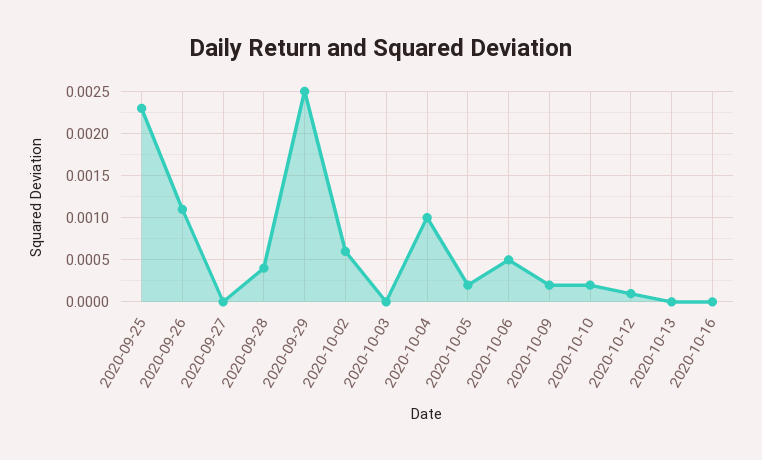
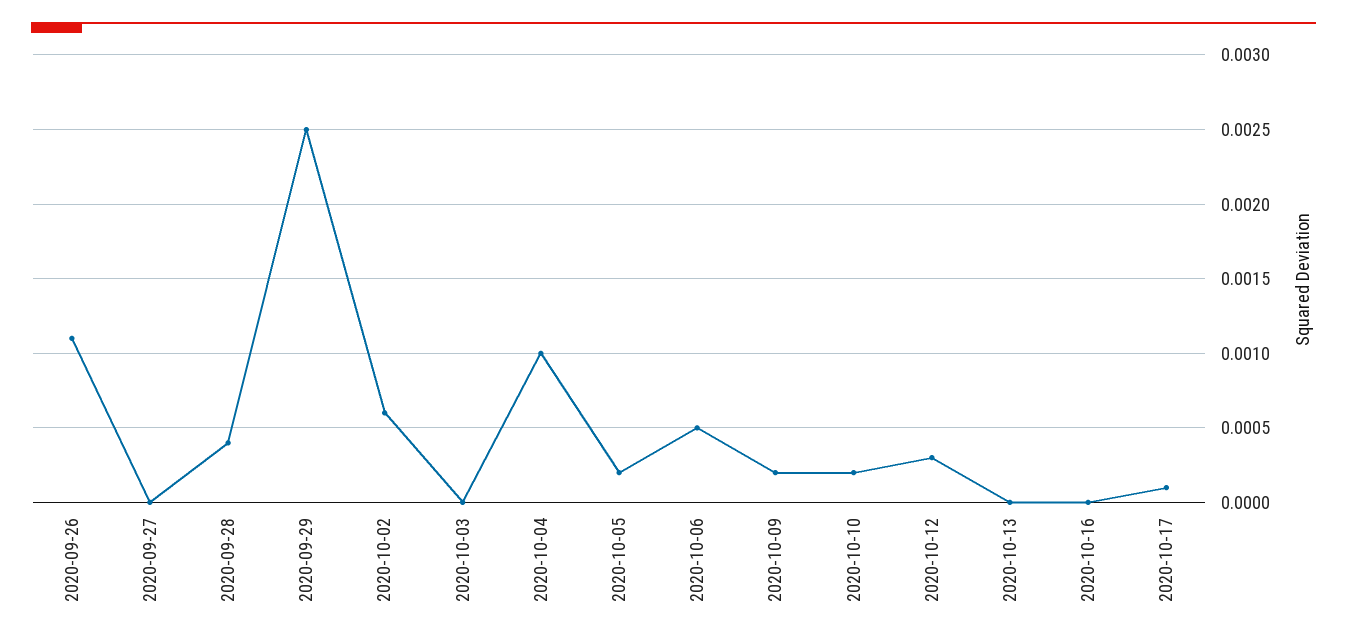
2020-09-25: 0.0023 -> none
2020-10-12: 0.0001 -> 0.0003
2020-10-17: none -> 0.0001

